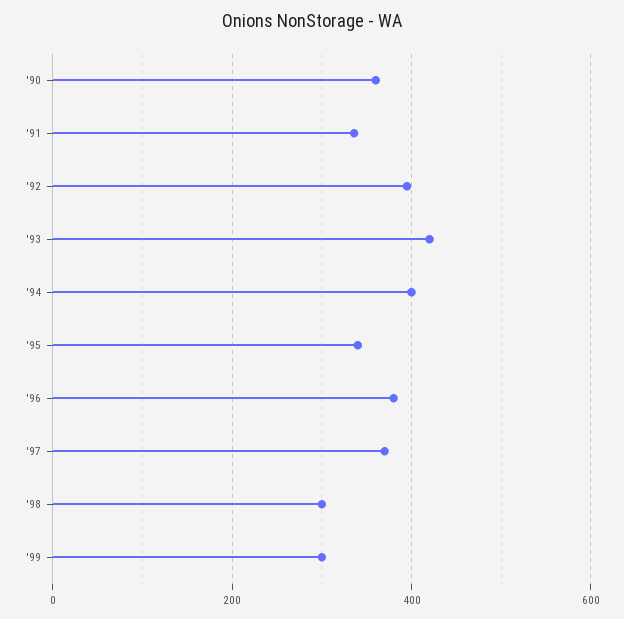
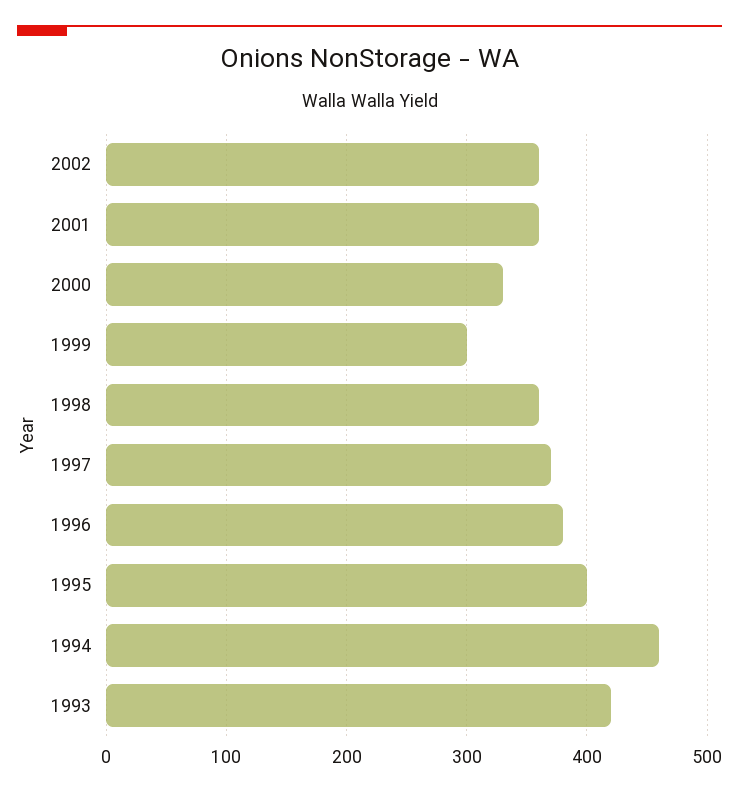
'90: 360 -> none
'91: 340 -> none
'92: 400 -> none
'94: 400 -> 460
'95: 340 -> 400
'98: 300 -> 360
2002: none -> 360
2001: none -> 360
2000: none -> 330

